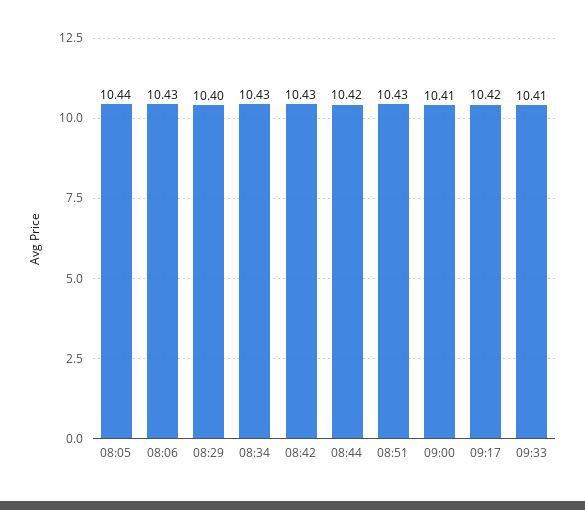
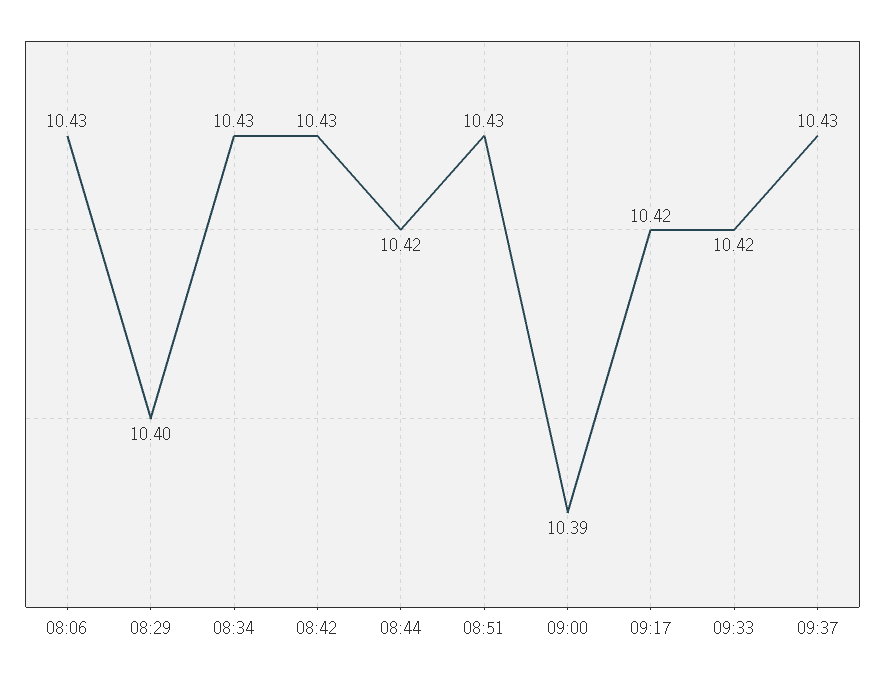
08:05: 10.44 -> none
09:00: 10.41 -> 10.39
09:33: 10.41 -> 10.42
09:37: none -> 10.43

